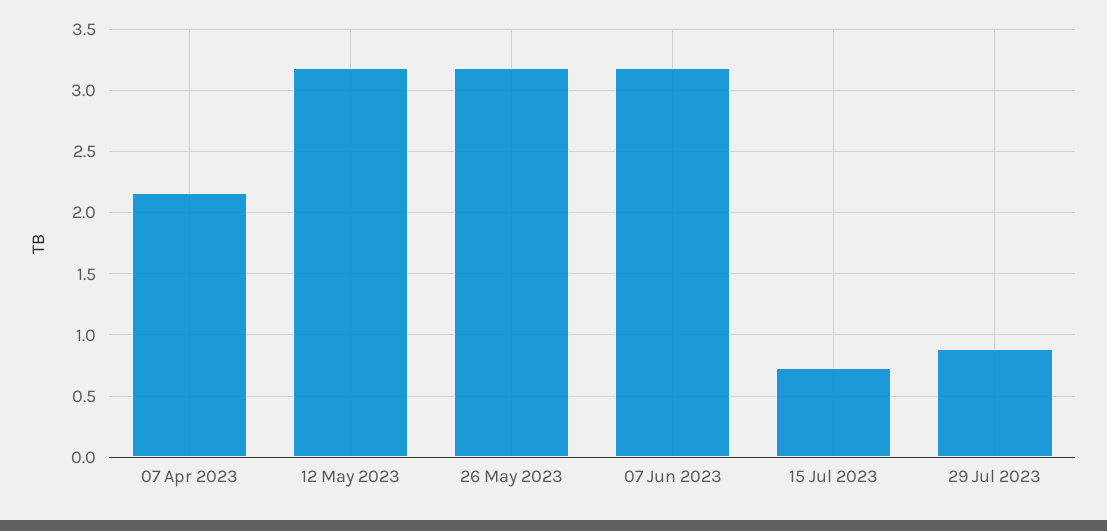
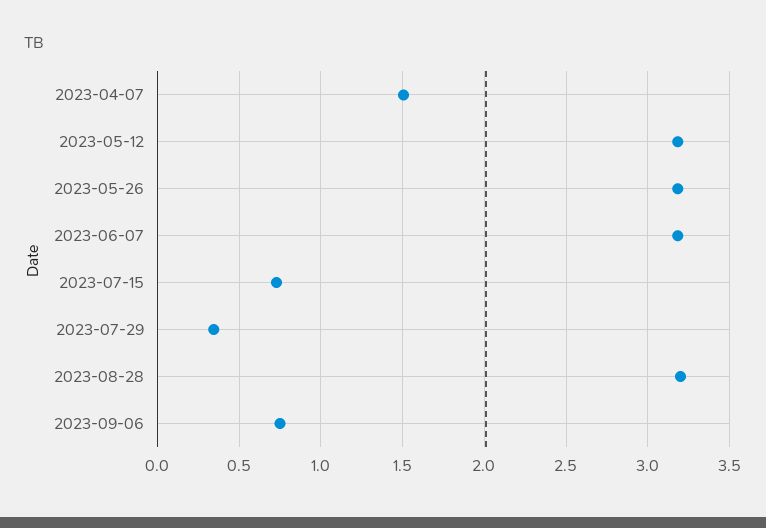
07 Apr 2023: 2.15 -> 1.5
29 Jul 2023: 0.9 -> 0.35
2023-08-28: none -> 3.2
2023-09-06: none -> 0.75

